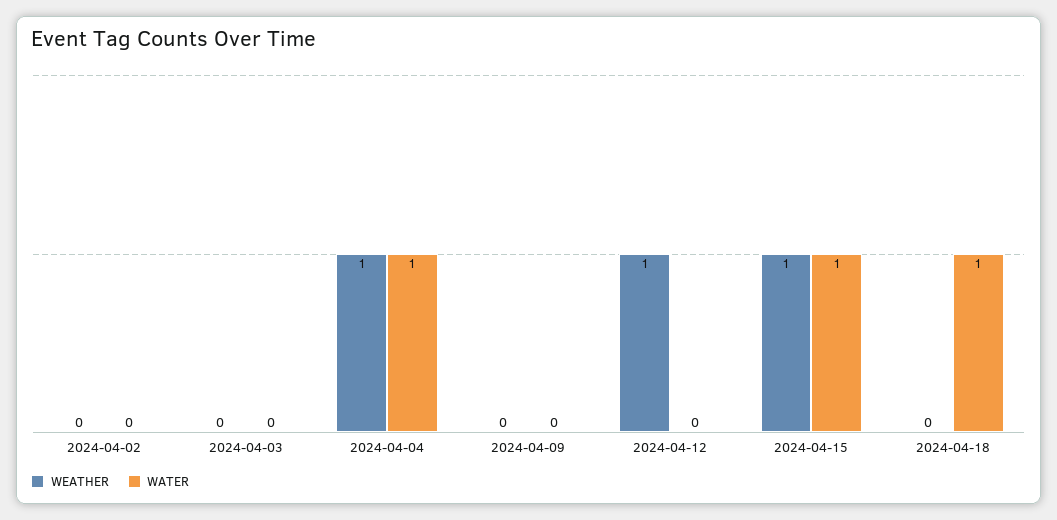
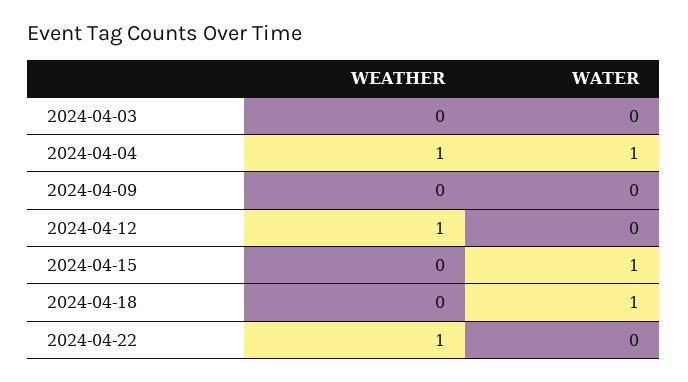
WEATHER, 2024-04-02: 0 -> none
WATER, 2024-04-02: 0 -> none
WEATHER, 2024-04-15: 1 -> 0
WEATHER, 2024-04-22: none -> 1
WATER, 2024-04-22: none -> 0

